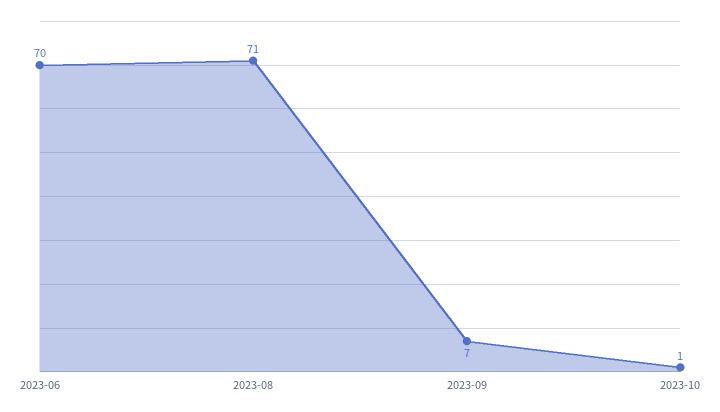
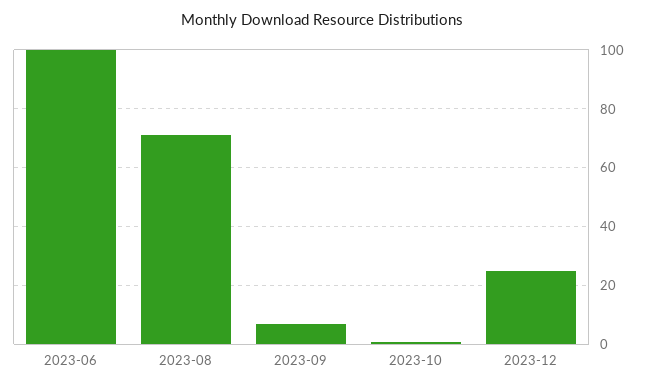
2023-06: 70 -> 100
2023-12: none -> 25

